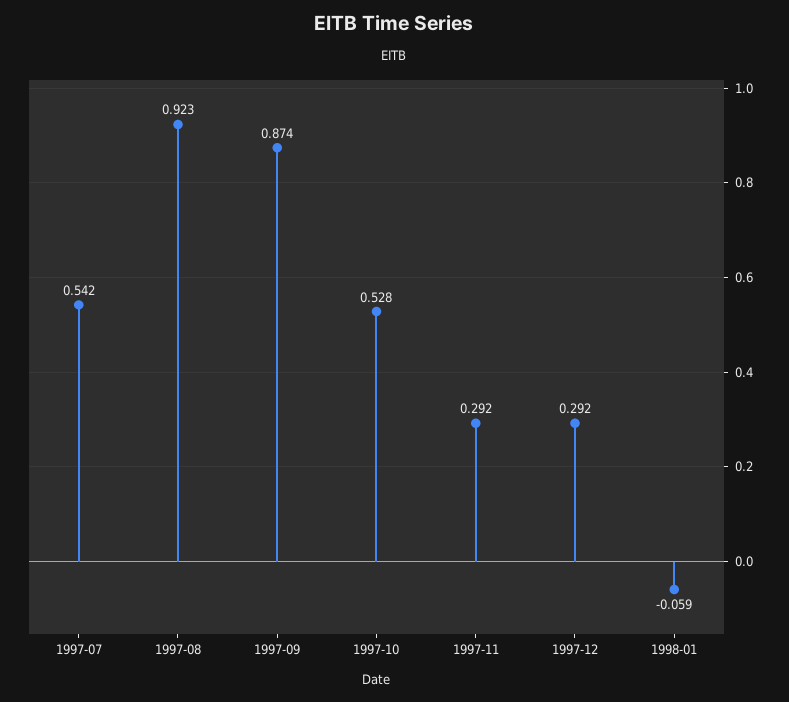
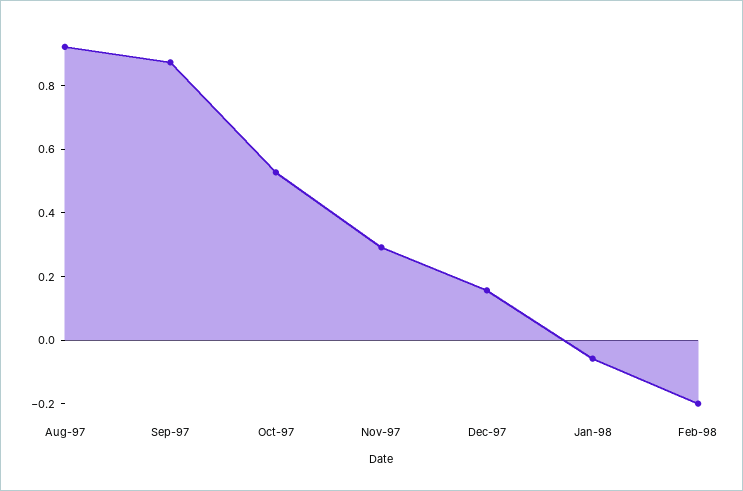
1997-07: 0.542 -> none
1997-12: 0.292 -> 0.15
Feb-98: none -> -0.2

